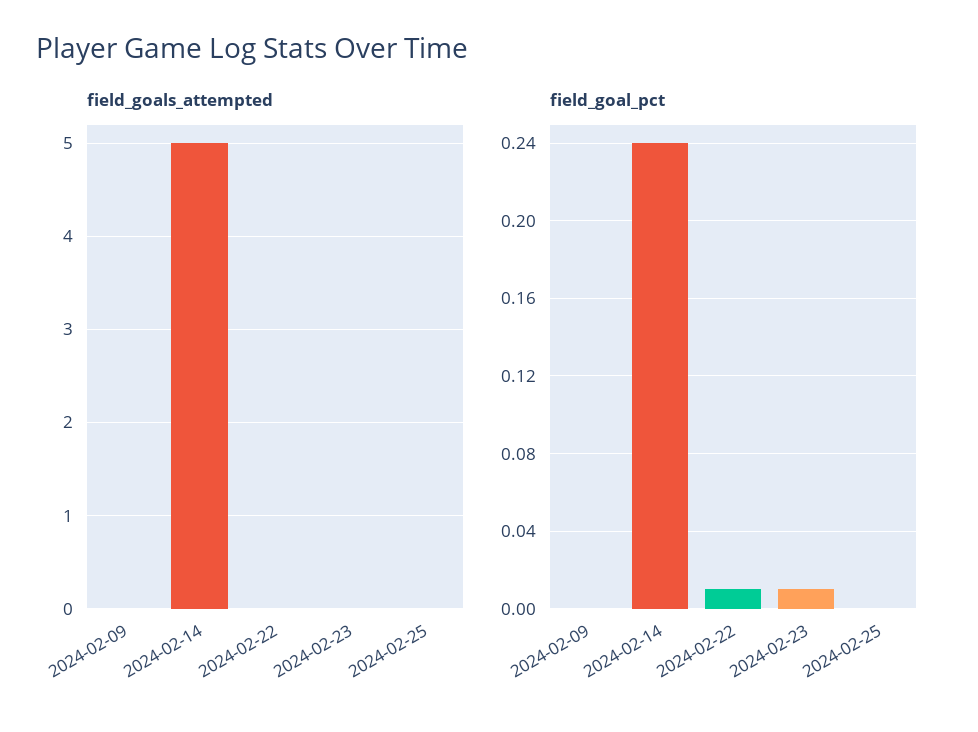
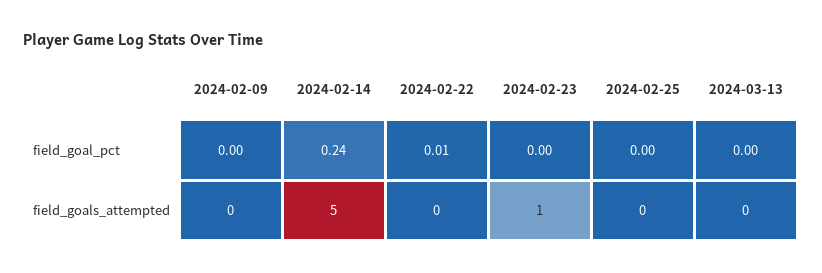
field_goals_attempted, 2024-02-23: 0 -> 1
field_goal_pct, 2024-02-23: 0.01 -> 0
field_goal_pct, 2024-03-13: none -> 0
field_goals_attempted, 2024-03-13: none -> 0

